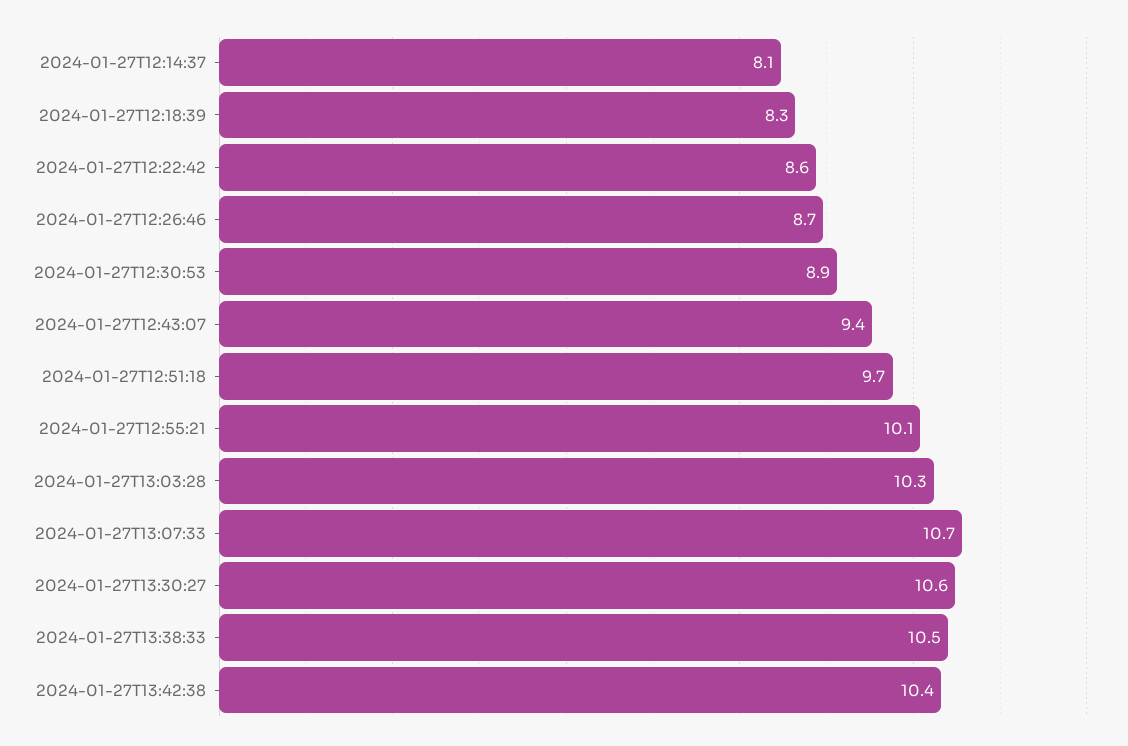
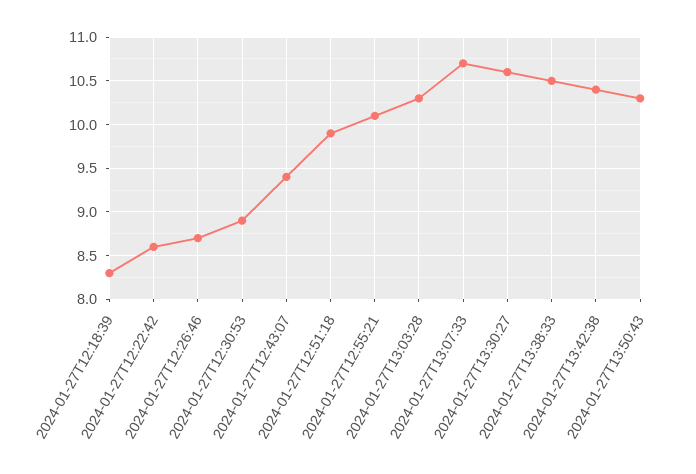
2024-01-27T12:14:37: 8.1 -> none
2024-01-27T12:51:18: 9.7 -> 9.9
2024-01-27T13:50:43: none -> 10.3

